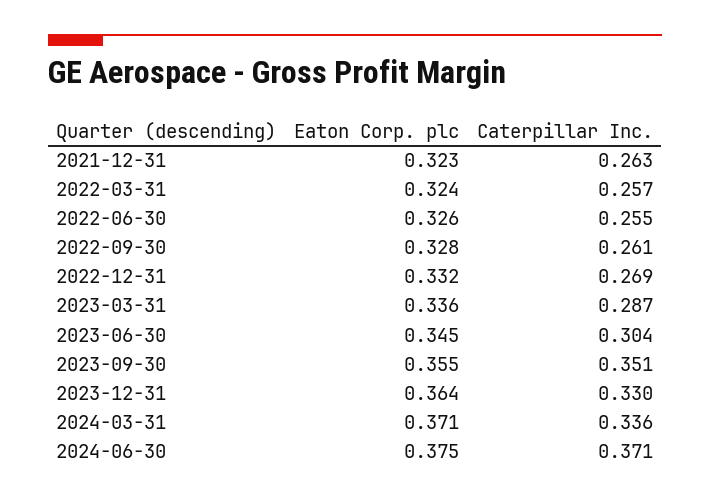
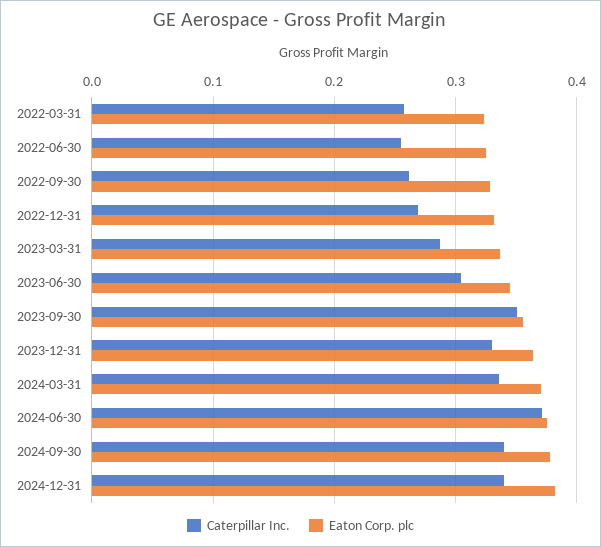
Eaton Corp. plc, 2021-12-31: 0.323 -> none
Caterpillar Inc., 2021-12-31: 0.263 -> none
Caterpillar Inc., 2024-09-30: none -> 0.34
Eaton Corp. plc, 2024-09-30: none -> 0.38
Caterpillar Inc., 2024-12-31: none -> 0.34
Eaton Corp. plc, 2024-12-31: none -> 0.38

